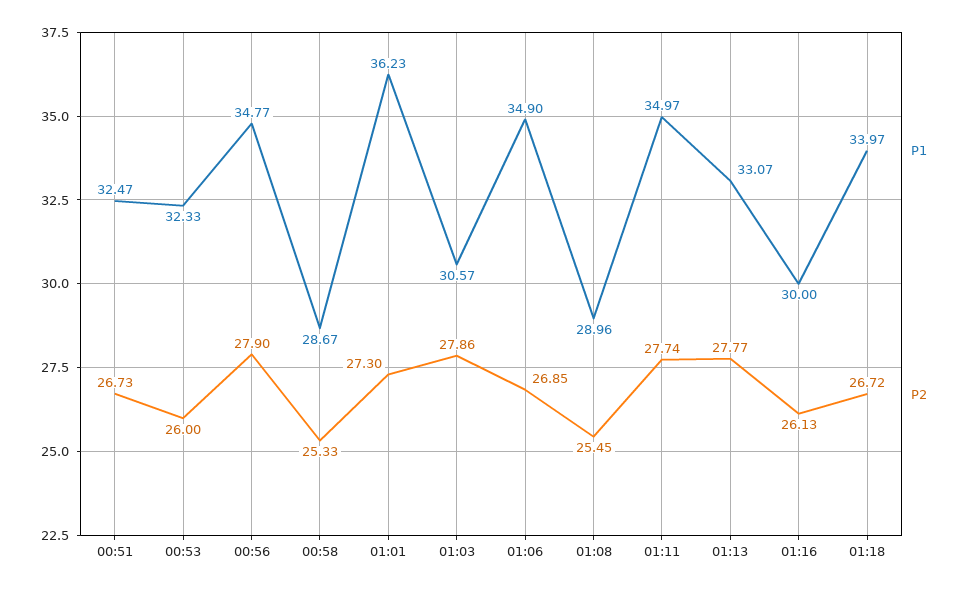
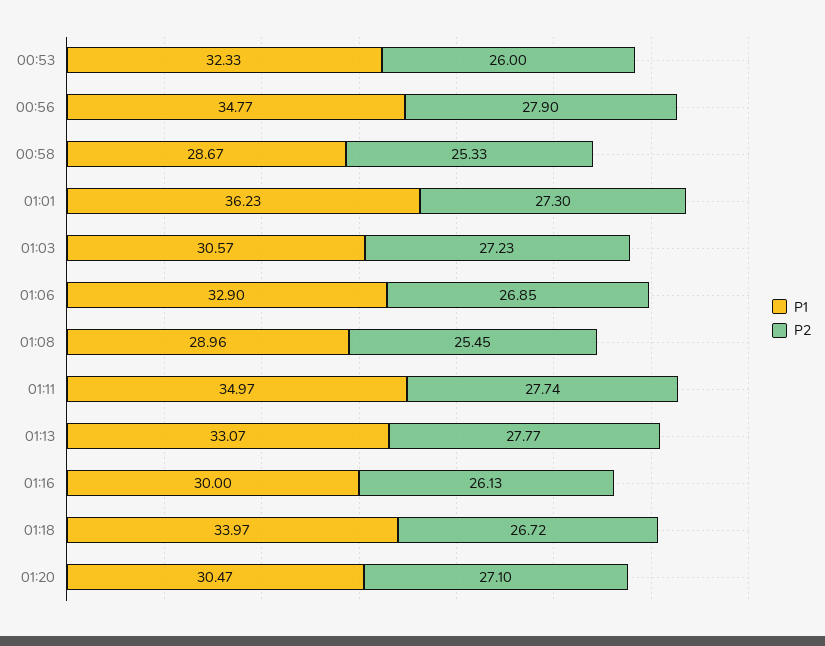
P1, 00:51: 32.47 -> none
P2, 00:51: 26.73 -> none
P2, 01:03: 27.86 -> 27.23
P1, 01:06: 34.9 -> 32.9
P1, 01:20: none -> 30.47
P2, 01:20: none -> 27.1

